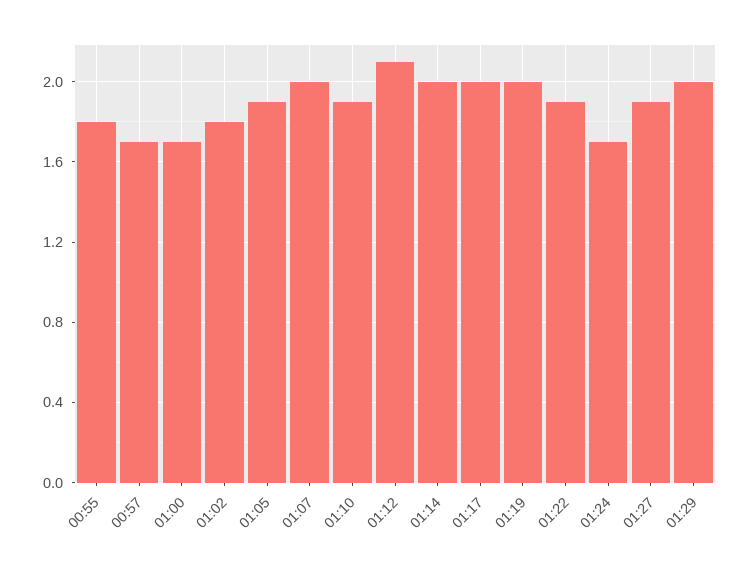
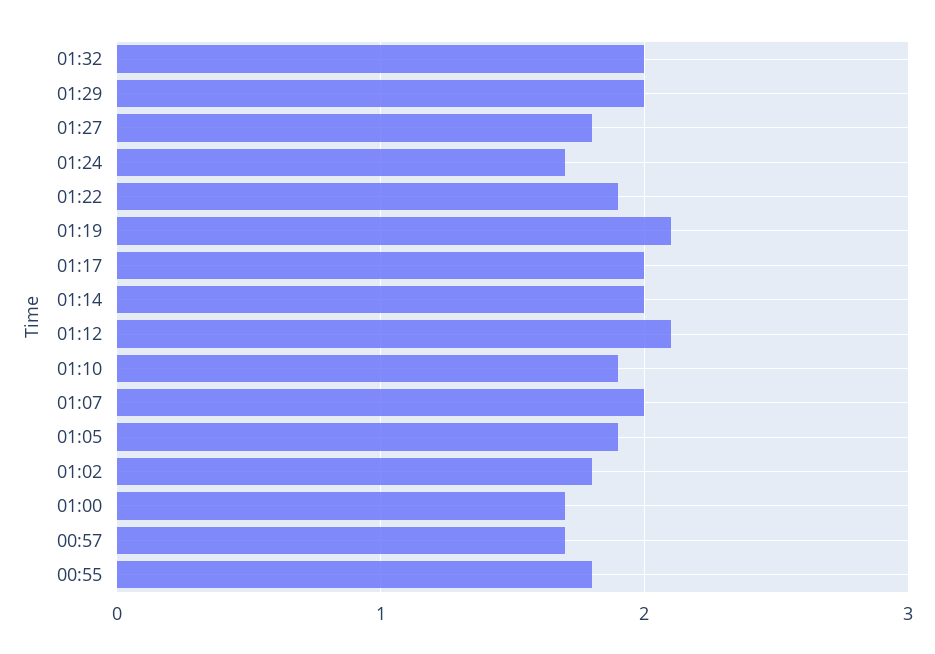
01:19: 2 -> 2.1
01:27: 1.9 -> 1.8
01:32: none -> 2

